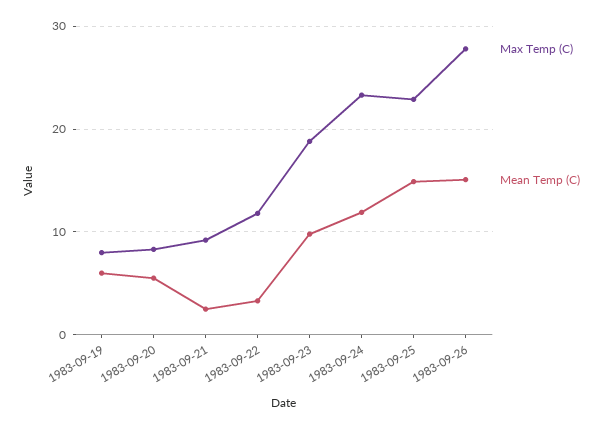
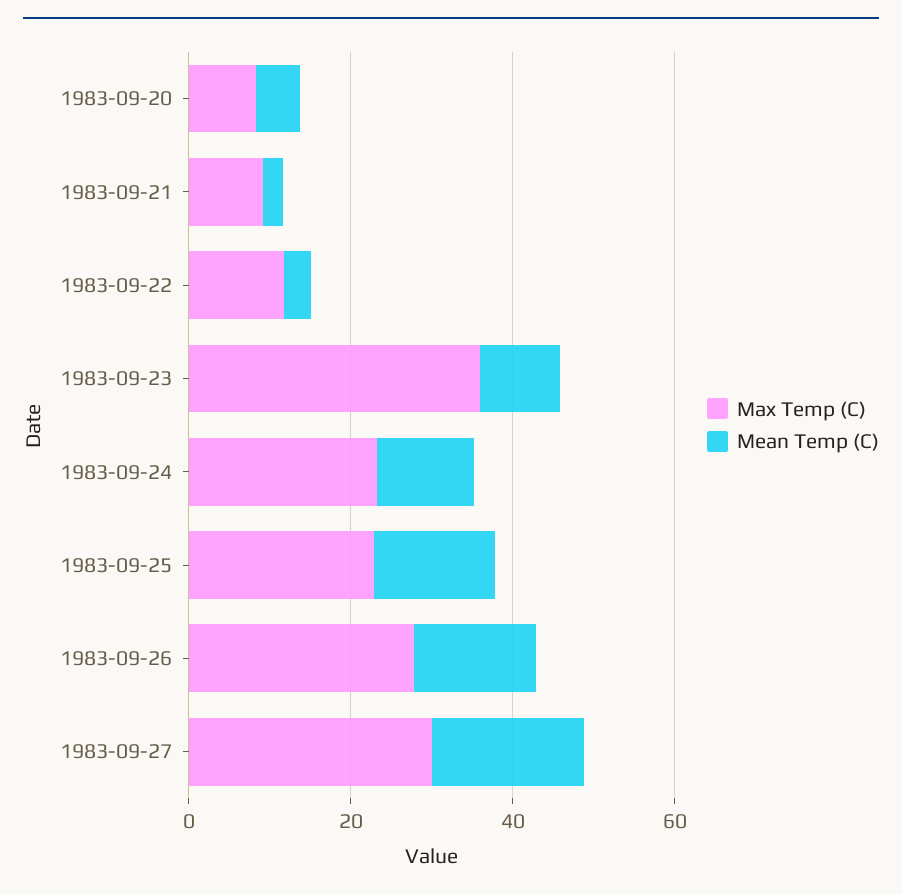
Max Temp (C), 1983-09-19: 8 -> none
Mean Temp (C), 1983-09-19: 6 -> none
Max Temp (C), 1983-09-23: 19 -> 35
Max Temp (C), 1983-09-27: none -> 30
Mean Temp (C), 1983-09-27: none -> 20

